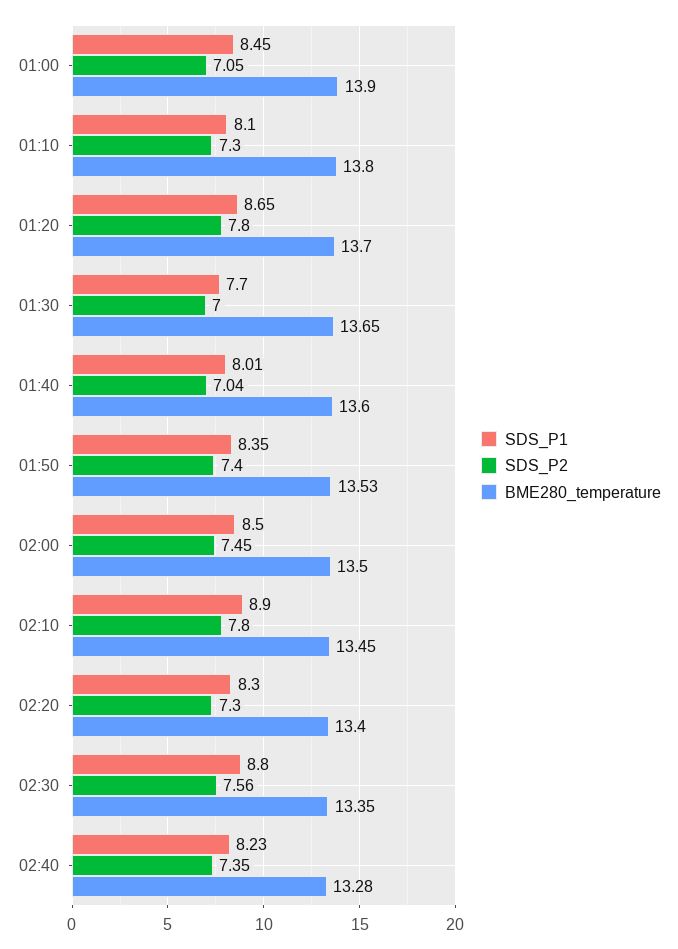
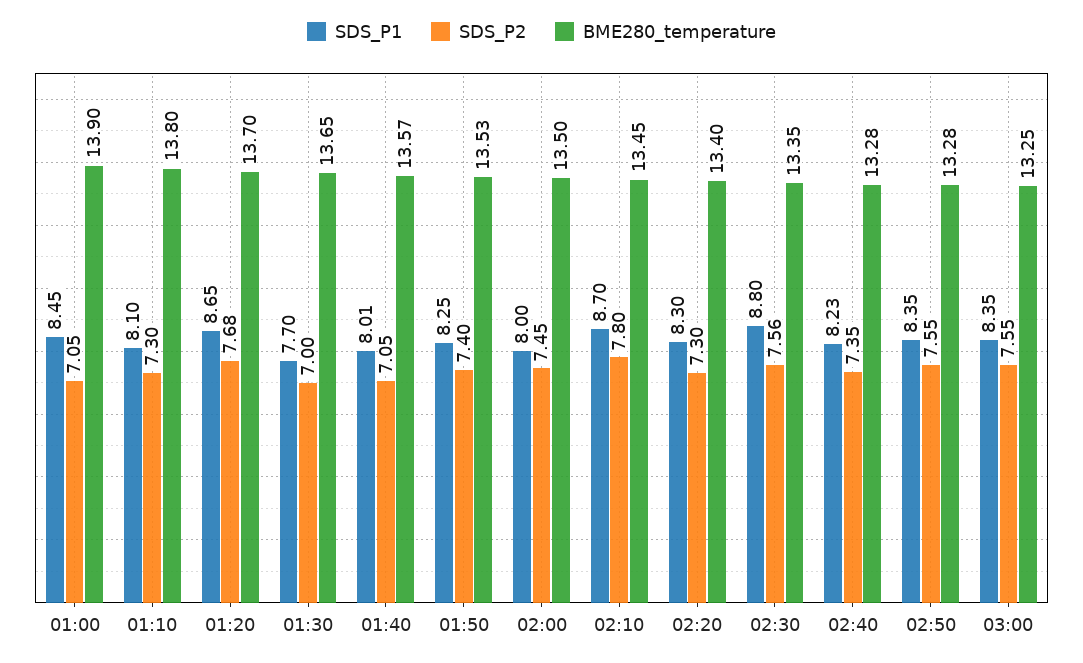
SDS_P2, 01:20: 7.8 -> 7.68
SDS_P2, 01:40: 7.04 -> 7.05
BME280_temperature, 01:40: 13.6 -> 13.57
SDS_P1, 01:50: 8.35 -> 8.25
SDS_P1, 02:00: 8.5 -> 8
SDS_P1, 02:10: 8.9 -> 8.7
SDS_P1, 02:50: none -> 8.35
SDS_P2, 02:50: none -> 7.55
BME280_temperature, 02:50: none -> 13.28
SDS_P1, 03:00: none -> 8.35
SDS_P2, 03:00: none -> 7.55
BME280_temperature, 03:00: none -> 13.25

